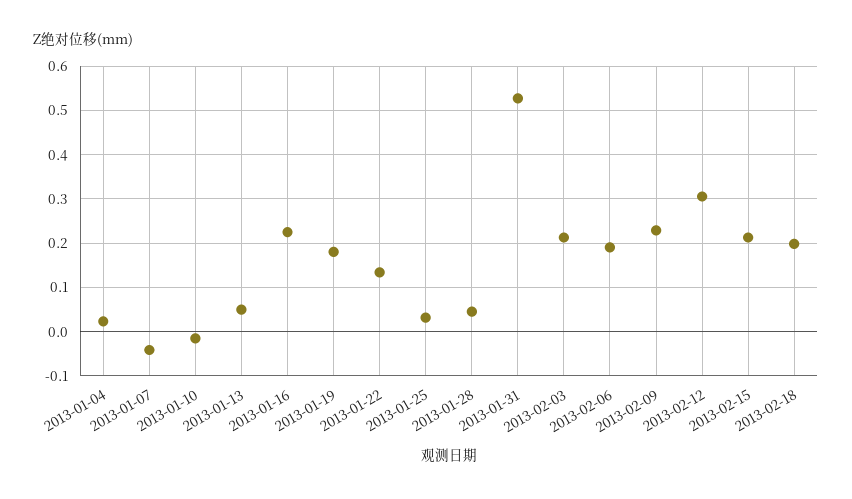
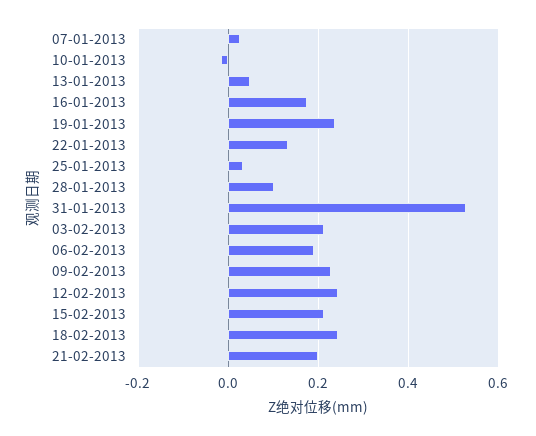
2013-01-04: 0.02 -> none
2013-01-07: -0.04 -> 0.02
2013-01-16: 0.22 -> 0.18
2013-01-19: 0.18 -> 0.24
2013-01-28: 0.04 -> 0.1
2013-02-12: 0.3 -> 0.24
2013-02-18: 0.2 -> 0.24
21-02-2013: none -> 0.2

